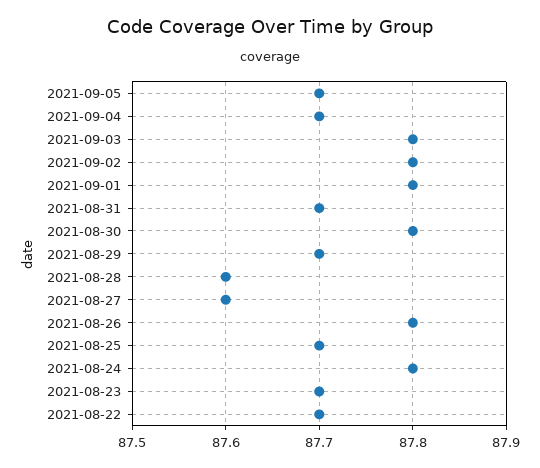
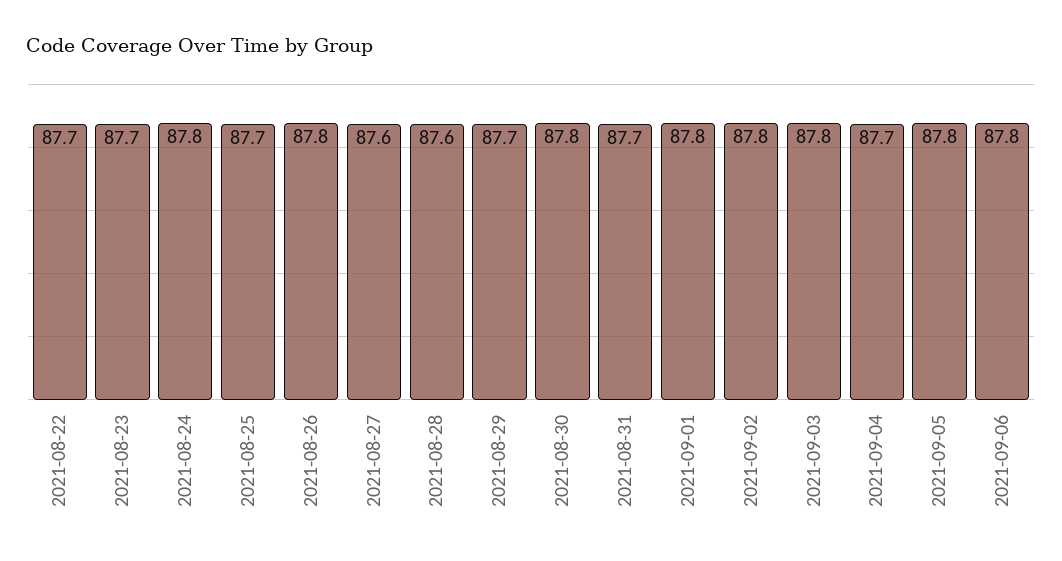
2021-09-05: 87.7 -> 87.8
2021-09-06: none -> 87.8

